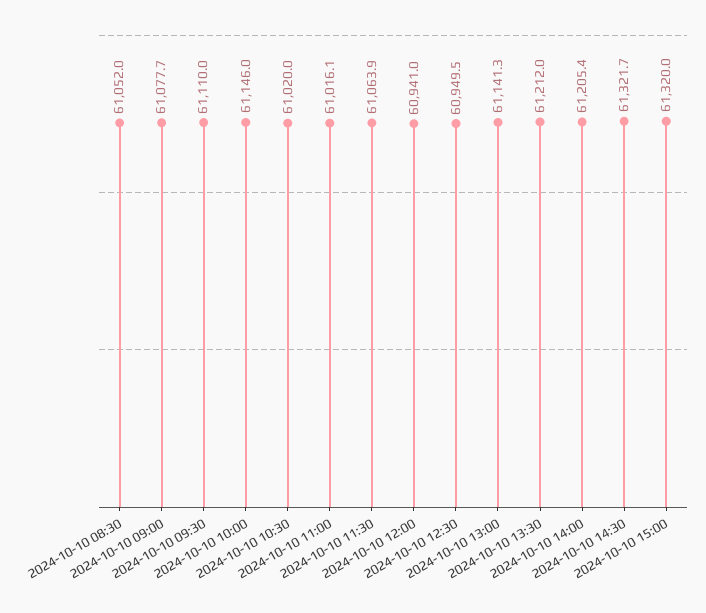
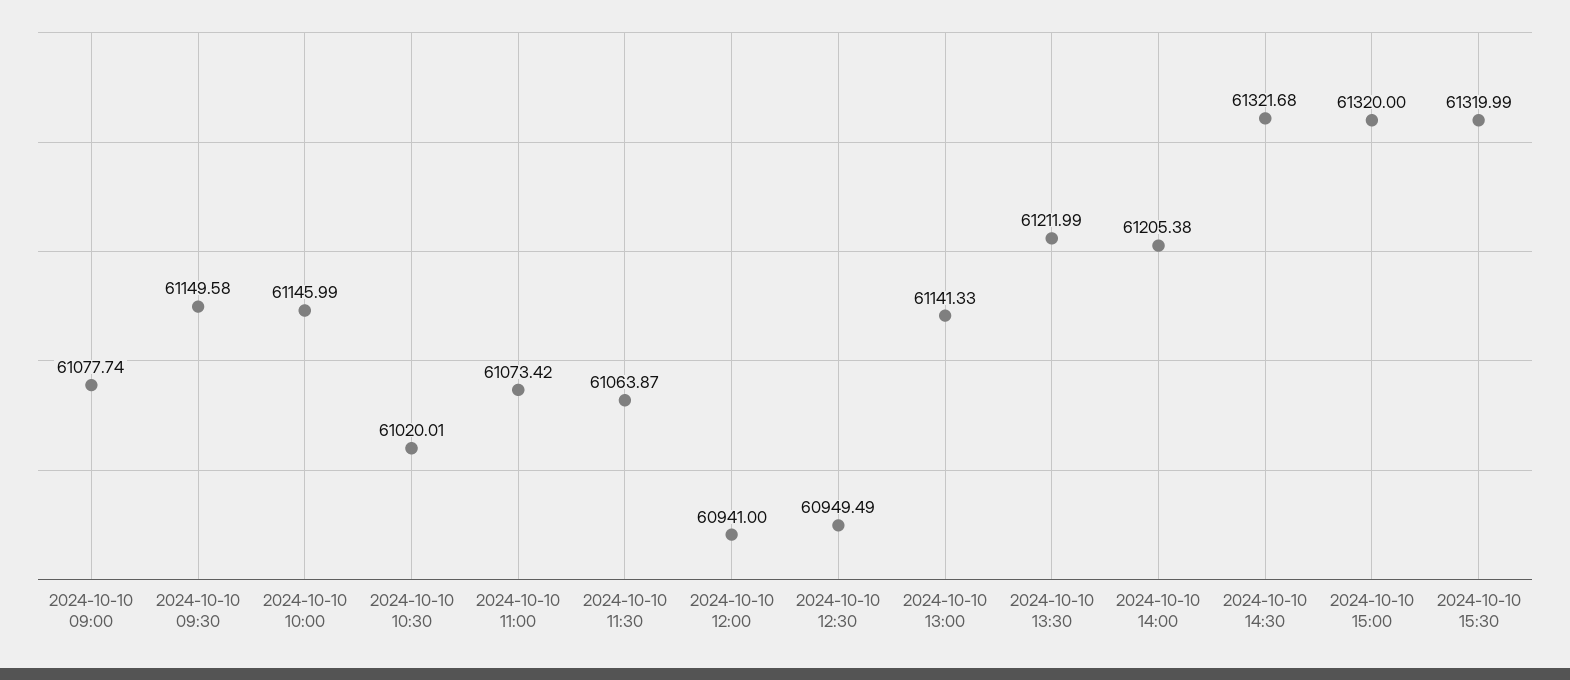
2024-10-10 08:30: 61052 -> none
2024-10-10 09:30: 61110 -> 61149.58
2024-10-10 11:00: 61016.1 -> 61073.42
2024-10-10 15:30: none -> 61319.99

